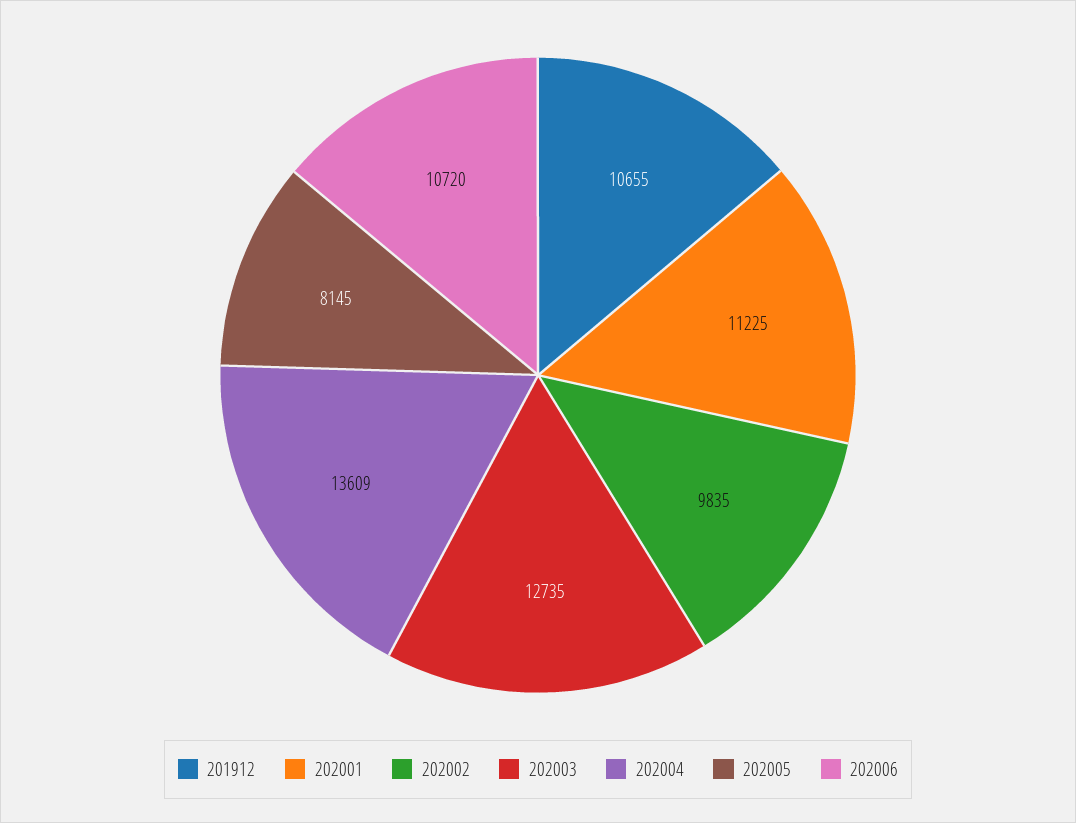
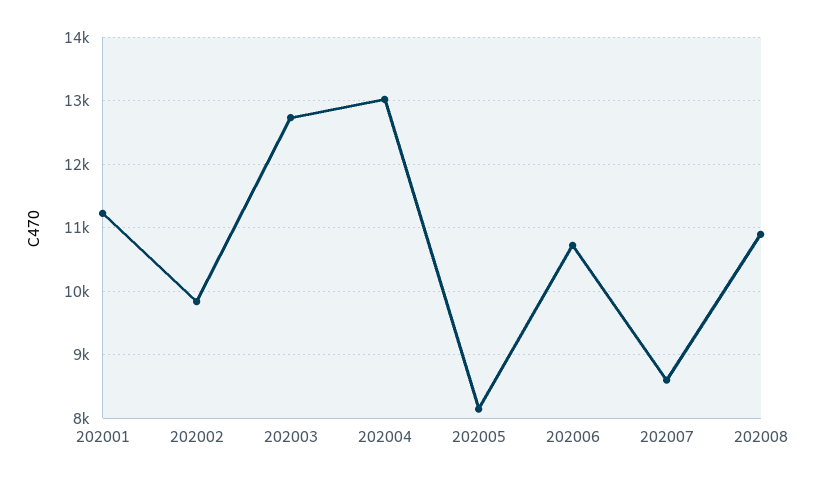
201912: 10655 -> none
202004: 13609 -> 13000
202007: none -> 8600
202008: none -> 10900

